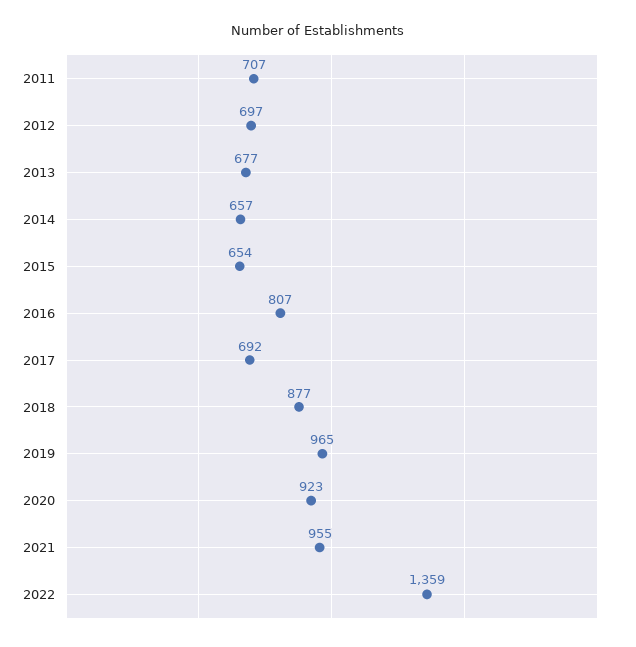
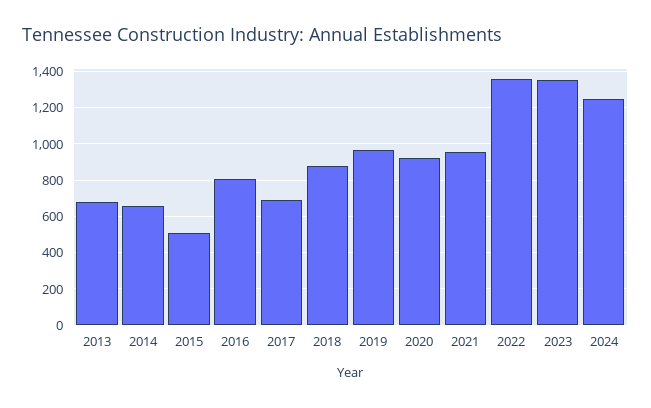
2011: 707 -> none
2012: 697 -> none
2015: 654 -> 500
2023: none -> 1350
2024: none -> 1250

